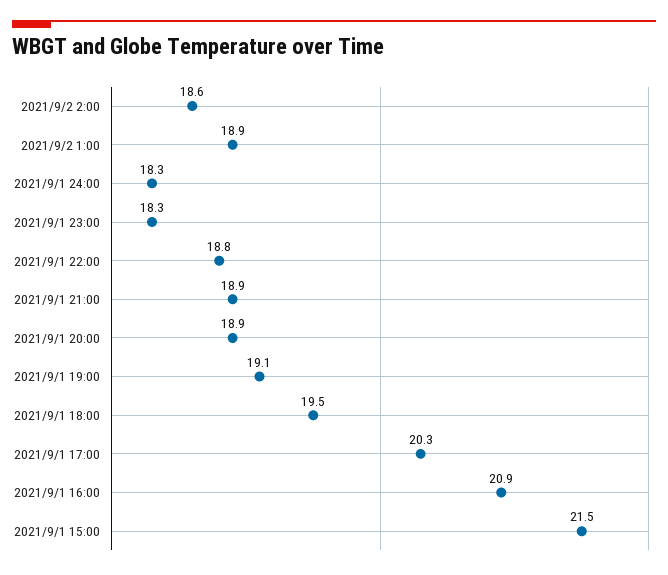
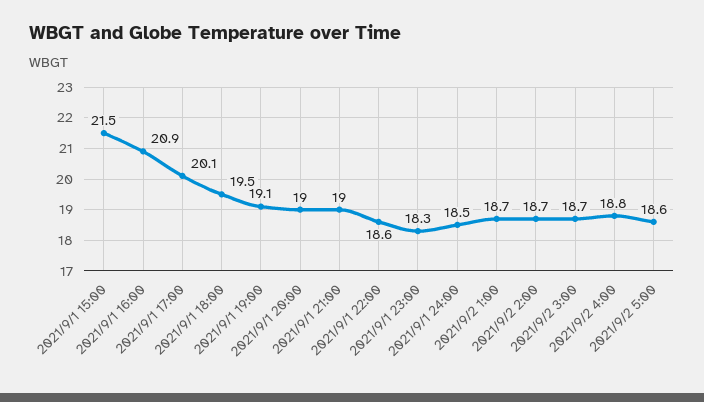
2021/9/2 2:00: 18.6 -> 18.7
2021/9/2 1:00: 18.9 -> 18.7
2021/9/1 24:00: 18.3 -> 18.5
2021/9/1 22:00: 18.8 -> 18.6
2021/9/1 21:00: 18.9 -> 19
2021/9/1 20:00: 18.9 -> 19
2021/9/1 17:00: 20.3 -> 20.1
2021/9/2 3:00: none -> 18.7
2021/9/2 4:00: none -> 18.8
2021/9/2 5:00: none -> 18.6

